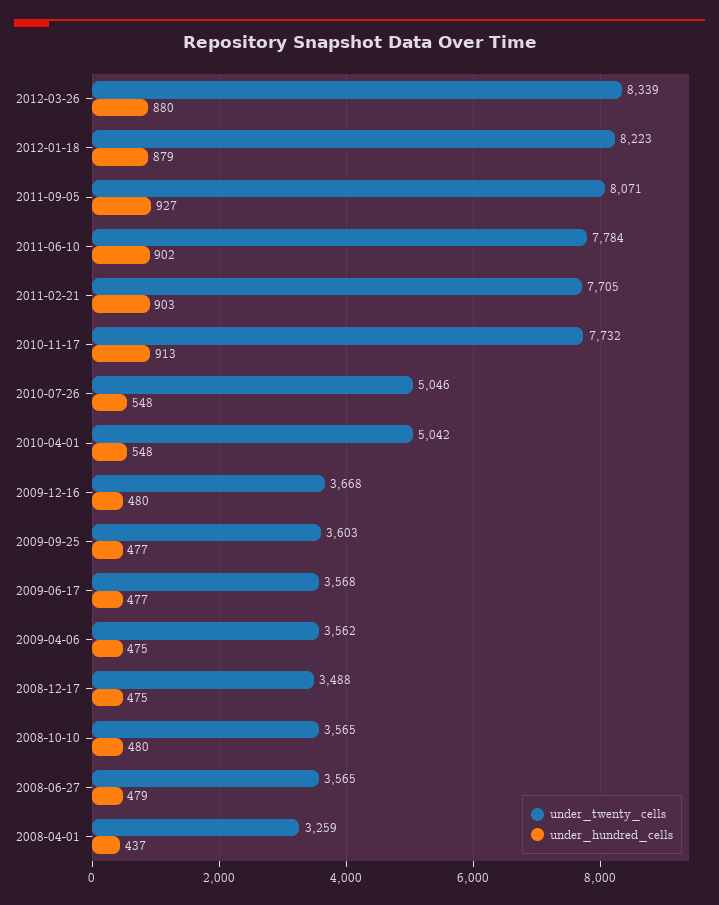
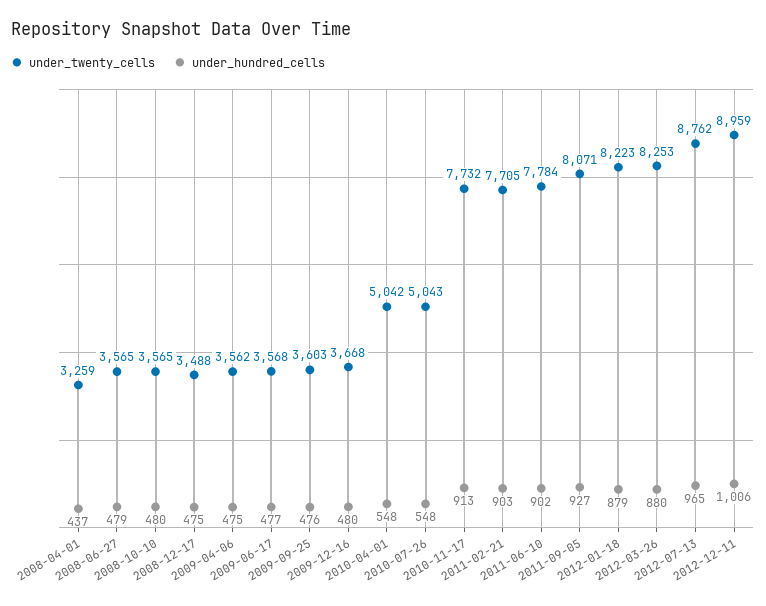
under_twenty_cells, 2012-03-26: 8339 -> 8253
under_twenty_cells, 2010-07-26: 5046 -> 5043
under_hundred_cells, 2009-09-25: 477 -> 476
under_twenty_cells, 2012-07-13: none -> 8762
under_hundred_cells, 2012-07-13: none -> 965
under_twenty_cells, 2012-12-11: none -> 8959
under_hundred_cells, 2012-12-11: none -> 1006

